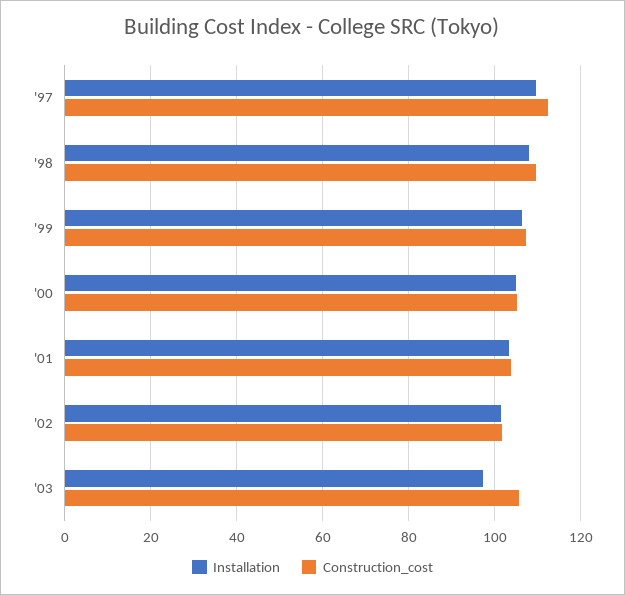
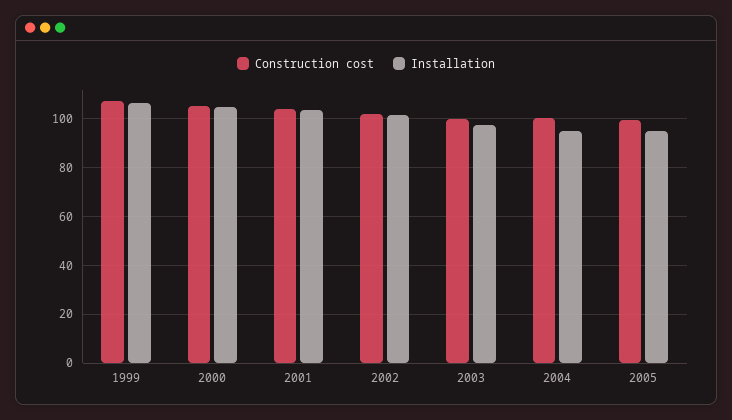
Installation, '97: 110 -> none
Construction_cost, '97: 112 -> none
Installation, '98: 108 -> none
Construction_cost, '98: 110 -> none
Construction_cost, '03: 106 -> 100
Construction_cost, 2004: none -> 100
Installation, 2004: none -> 95
Construction_cost, 2005: none -> 100
Installation, 2005: none -> 95

